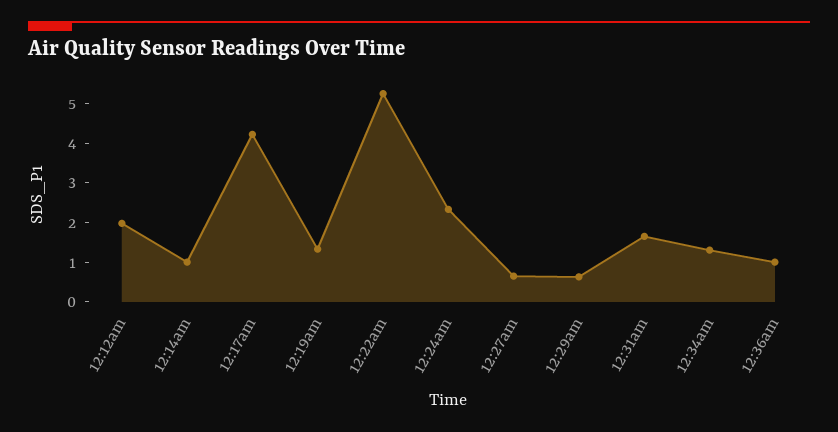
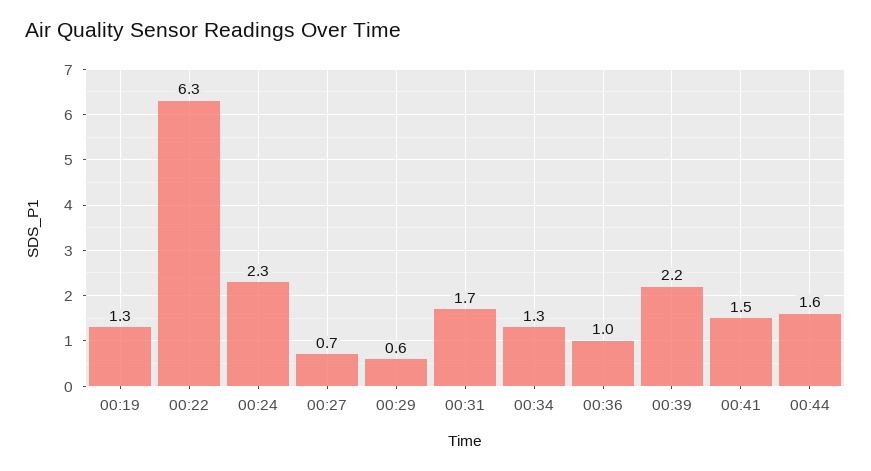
12:12am: 2 -> none
12:14am: 1 -> none
12:17am: 4.25 -> none
12:22am: 5.25 -> 6.3
00:39: none -> 2.2
00:41: none -> 1.5
00:44: none -> 1.6

